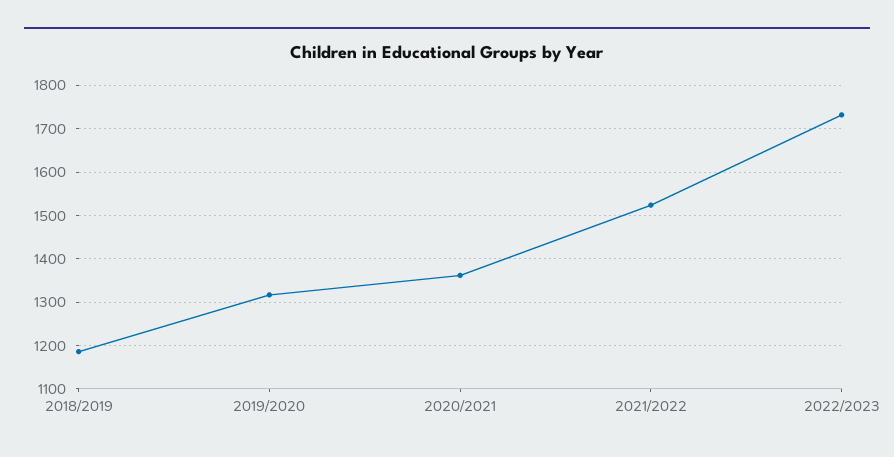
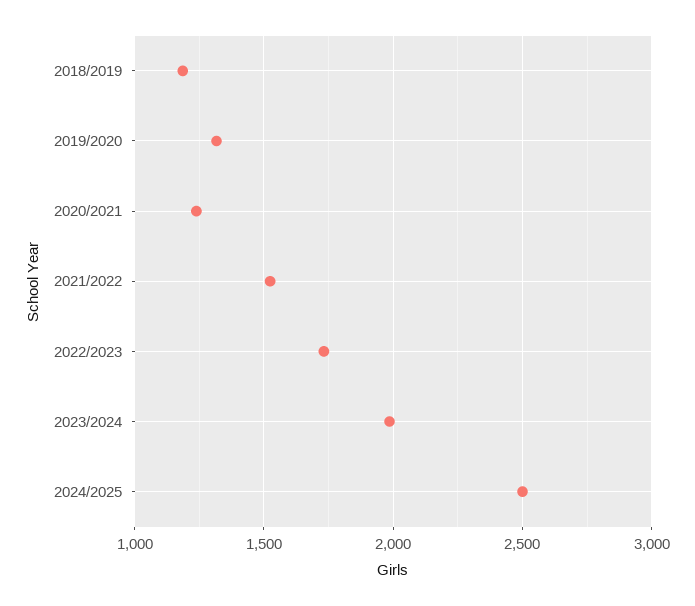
2020/2021: 1360 -> 1250
2023/2024: none -> 2000
2024/2025: none -> 2500

